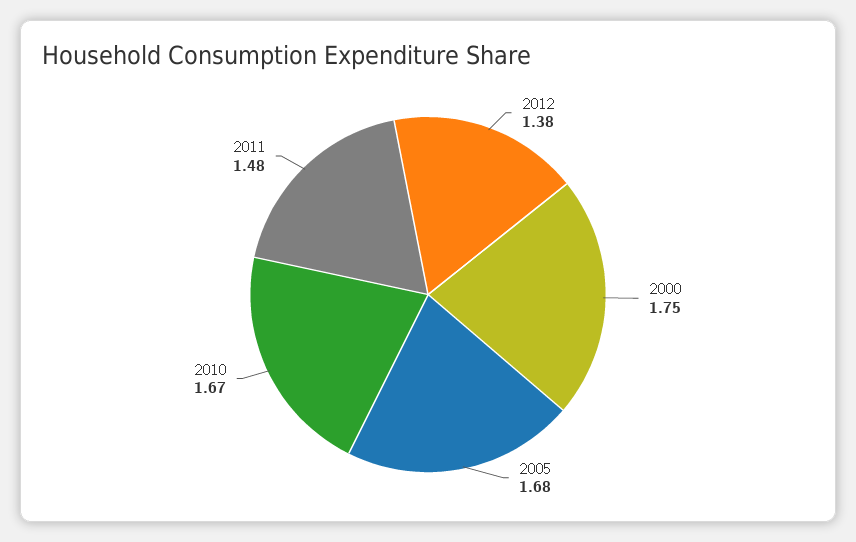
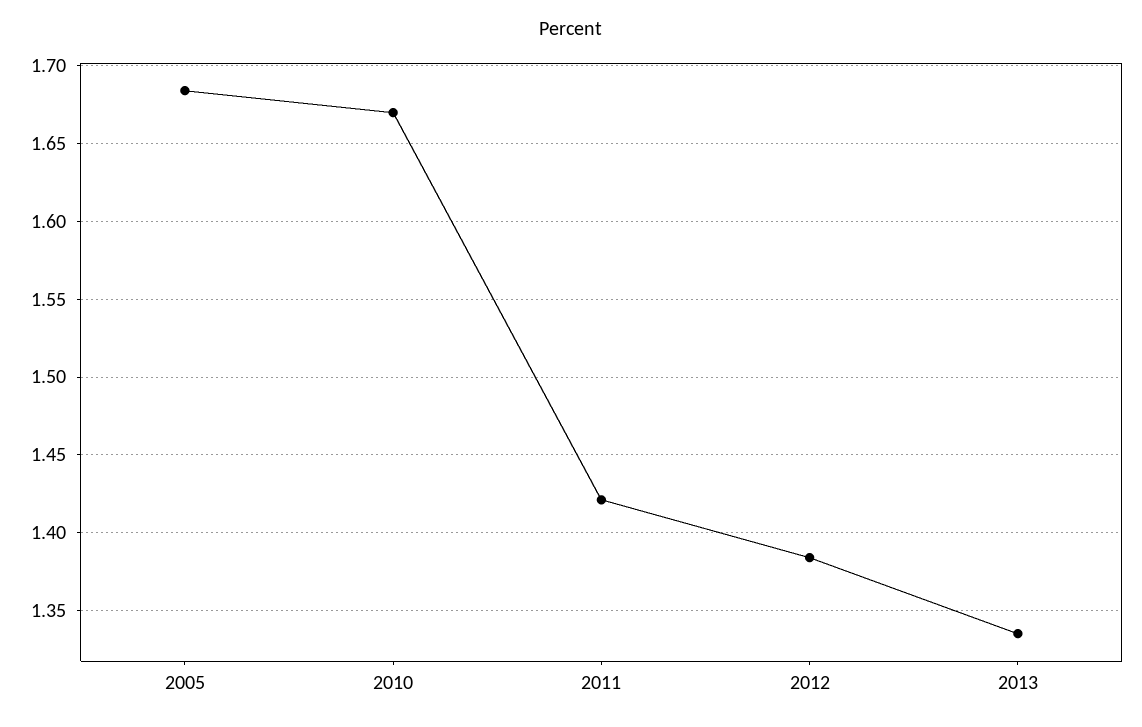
2000: 1.75 -> none
2011: 1.48 -> 1.42
2013: none -> 1.335

